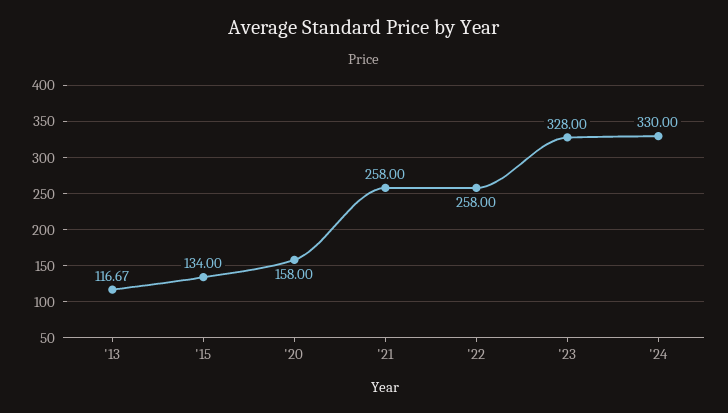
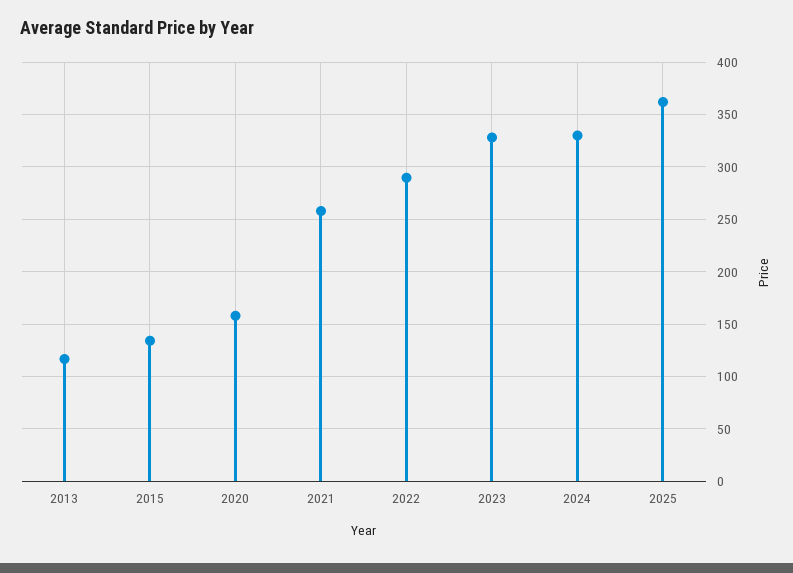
'22: 258 -> 290
2025: none -> 360

